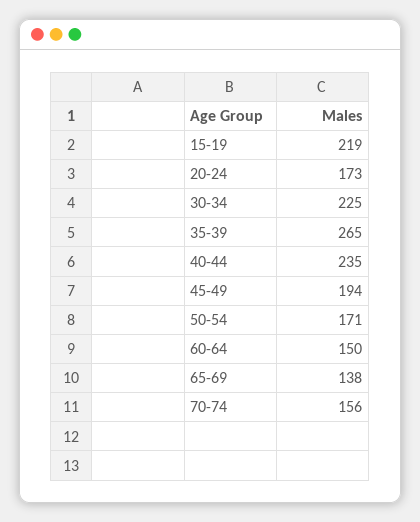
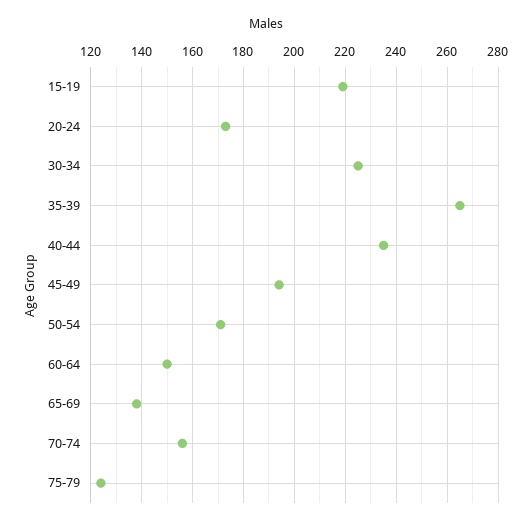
75-79: none -> 125

